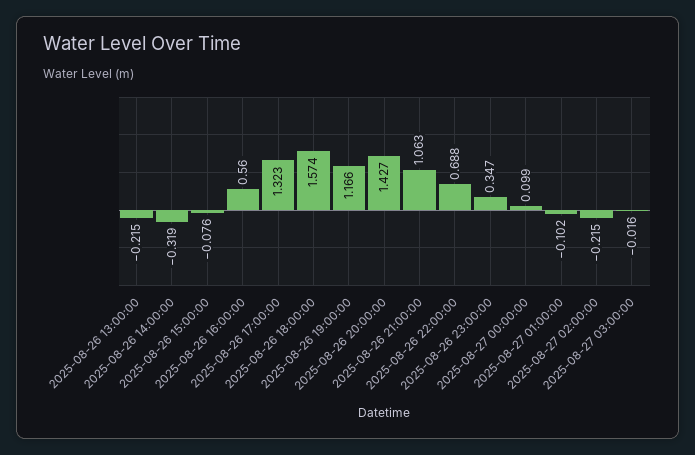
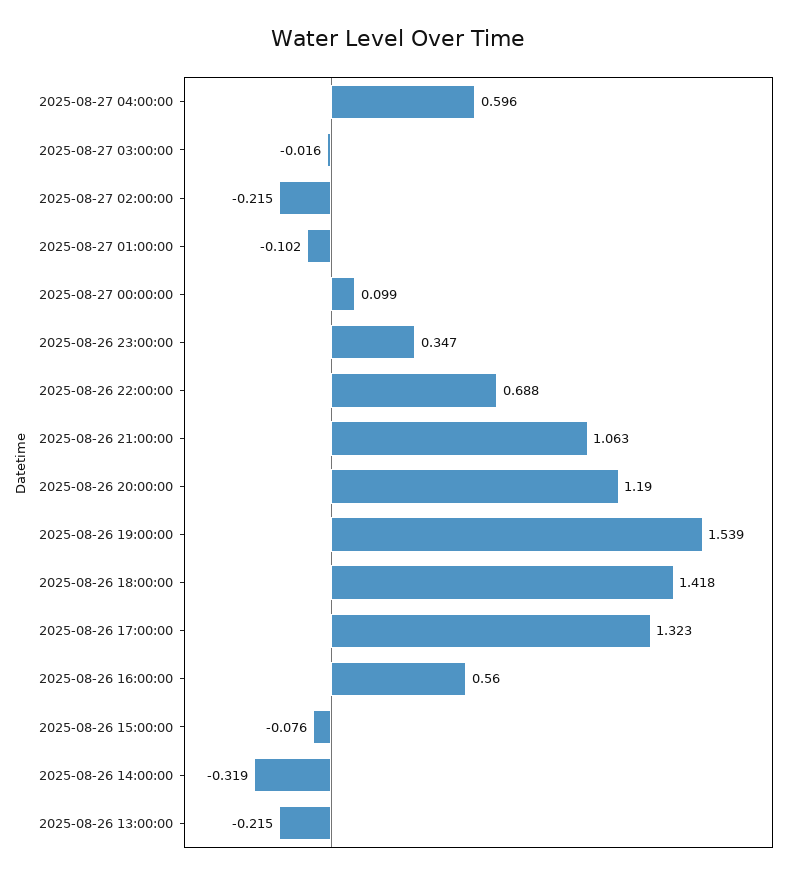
2025-08-26 18:00:00: 1.574 -> 1.418
2025-08-26 19:00:00: 1.166 -> 1.539
2025-08-26 20:00:00: 1.427 -> 1.19
2025-08-27 04:00:00: none -> 0.596

